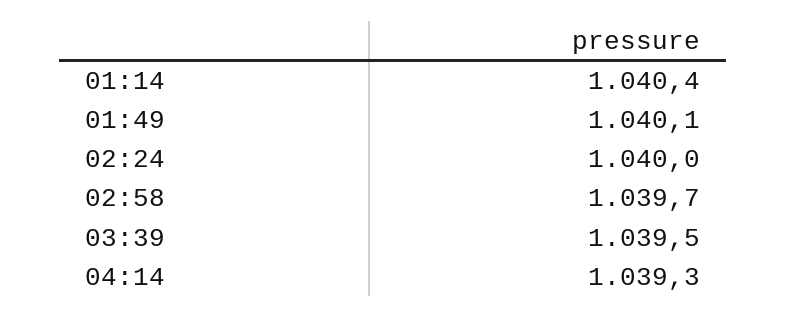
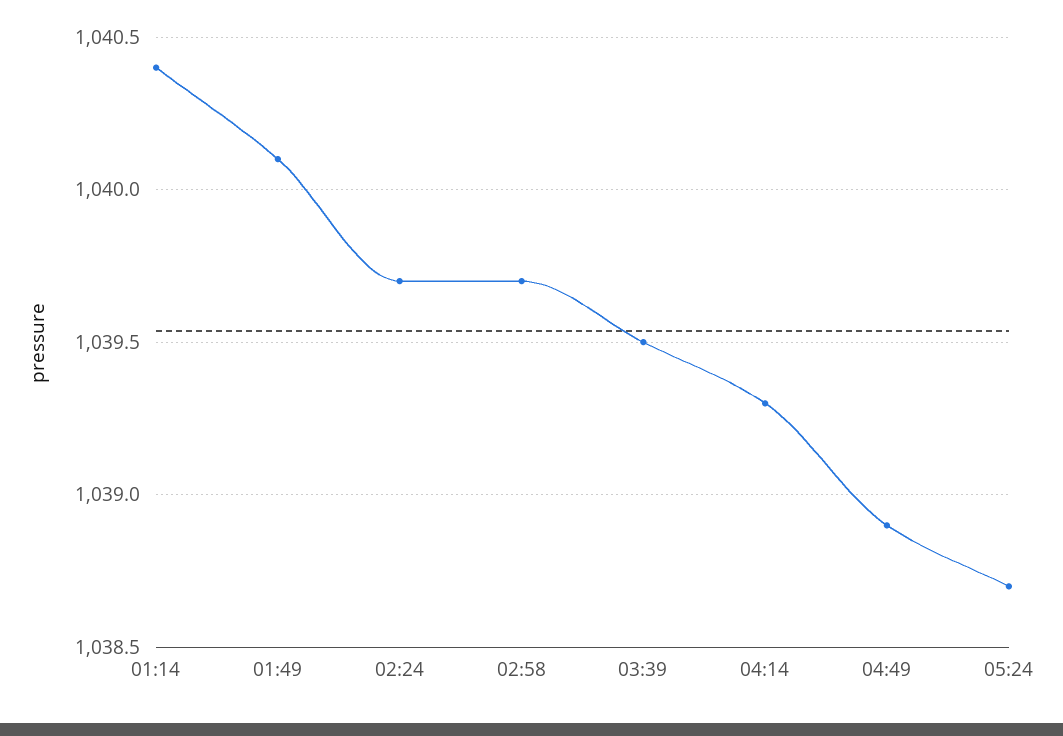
02:24: 1040 -> 1039.7
04:49: none -> 1038.9
05:24: none -> 1038.7

